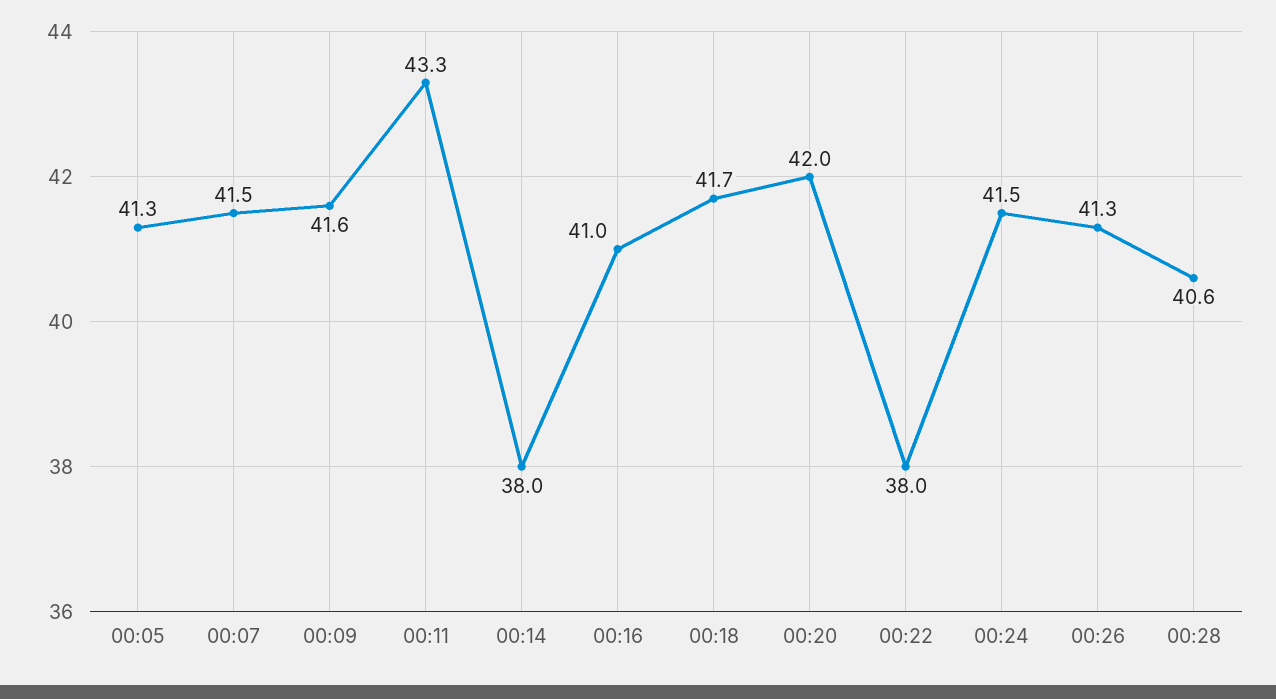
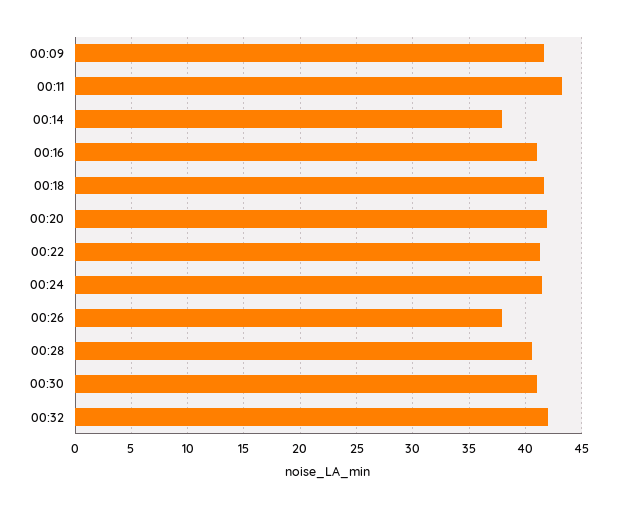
00:05: 41.3 -> none
00:07: 41.5 -> none
00:22: 38 -> 41
00:26: 41.3 -> 38
00:30: none -> 41
00:32: none -> 42

